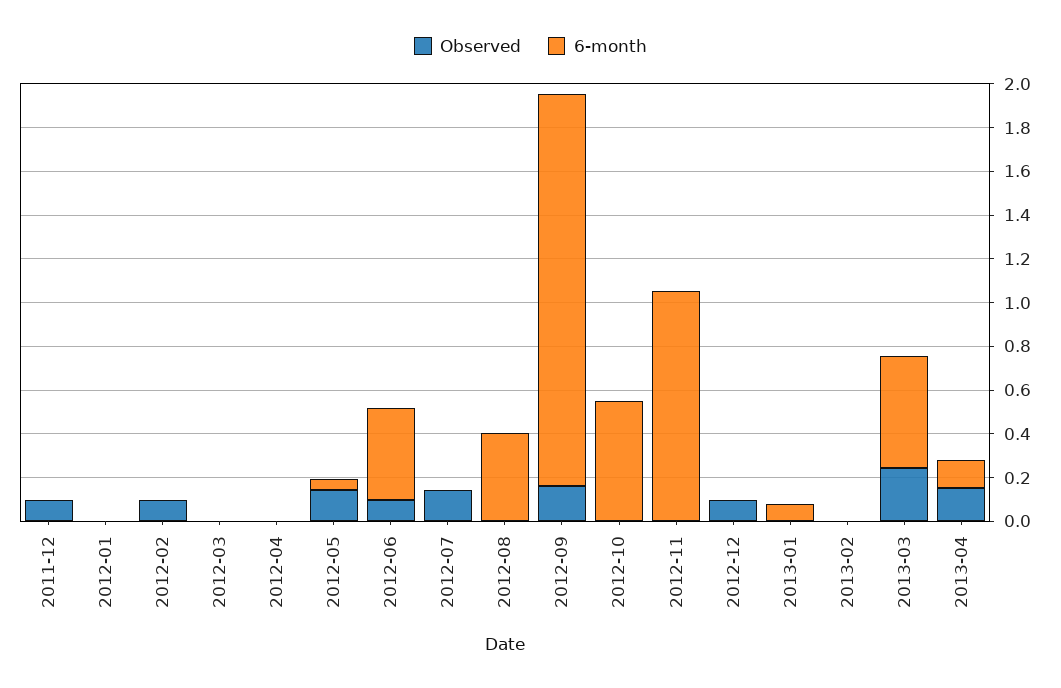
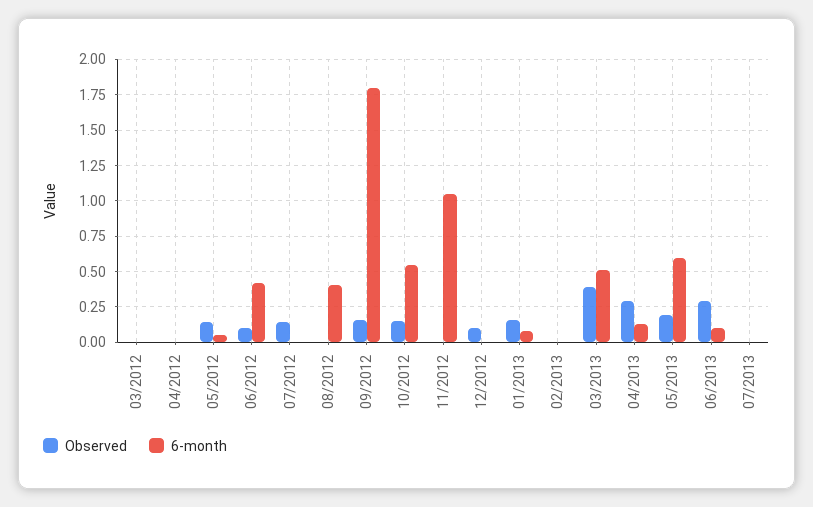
Observed, 2011-12: 0.1 -> none
6-month, 2011-12: 0 -> none
Observed, 2012-01: 0 -> none
6-month, 2012-01: 0 -> none
Observed, 2012-02: 0.1 -> none
6-month, 2012-02: 0 -> none
Observed, 2012-10: 0 -> 0.15
Observed, 2013-01: 0 -> 0.15
Observed, 2013-03: 0.25 -> 0.4
Observed, 2013-04: 0.15 -> 0.3
Observed, 05/2013: none -> 0.2
6-month, 05/2013: none -> 0.6
Observed, 06/2013: none -> 0.3
6-month, 06/2013: none -> 0.1
Observed, 07/2013: none -> 0
6-month, 07/2013: none -> 0

